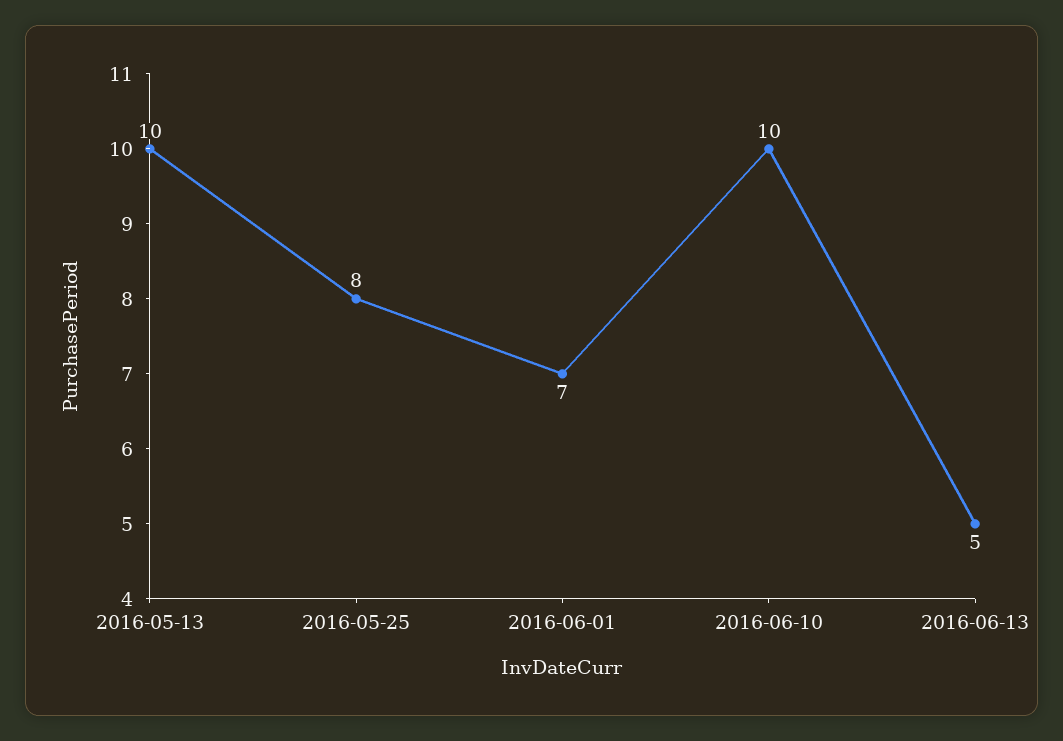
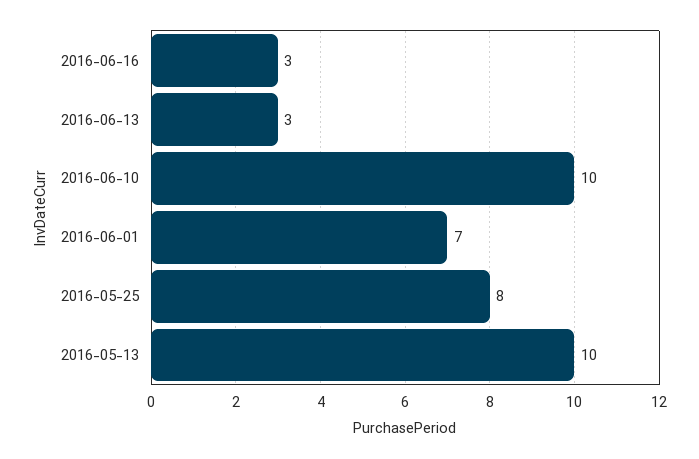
2016-06-13: 5 -> 3
2016-06-16: none -> 3

